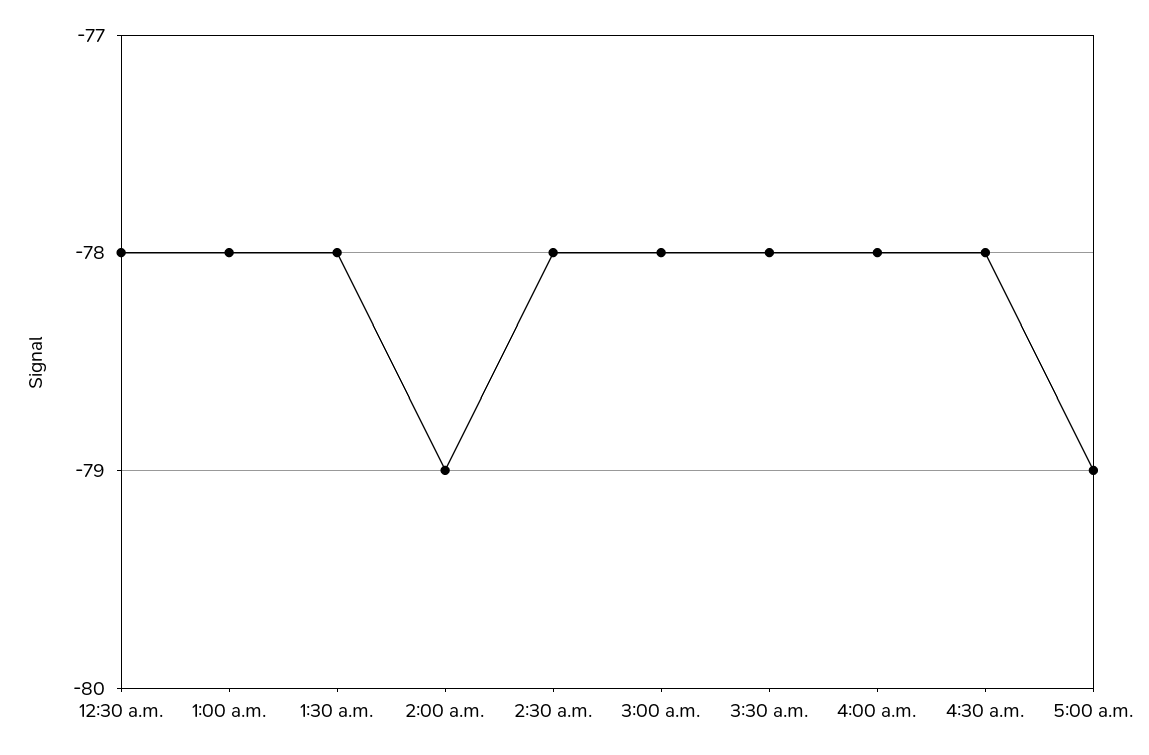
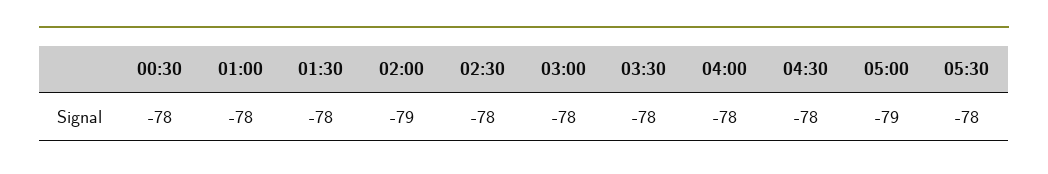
05:30: none -> -78

